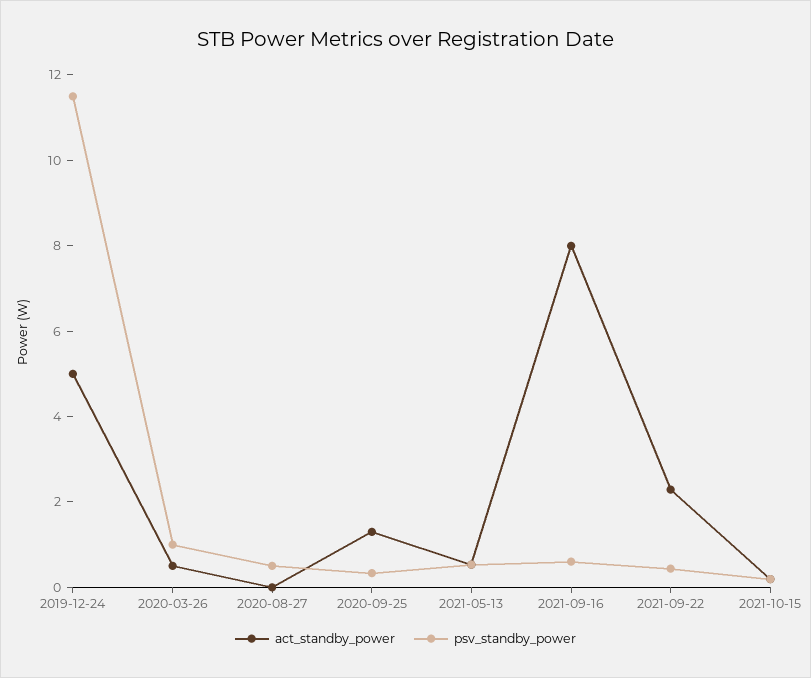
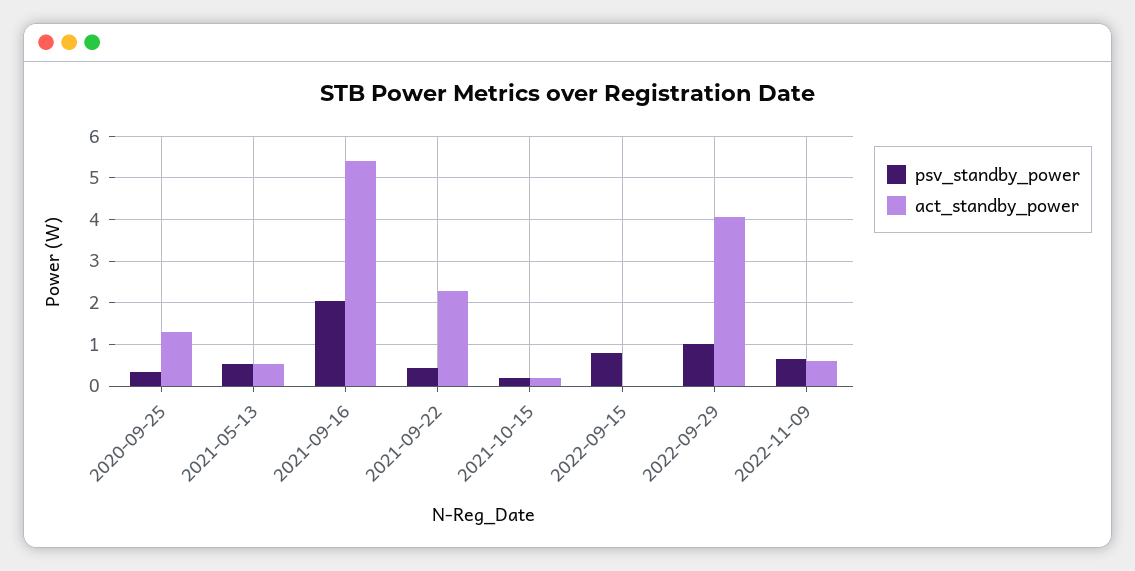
act_standby_power, 2019-12-24: 5 -> none
psv_standby_power, 2019-12-24: 11.5 -> none
act_standby_power, 2020-03-26: 0.5 -> none
psv_standby_power, 2020-03-26: 1 -> none
act_standby_power, 2020-08-27: 0 -> none
psv_standby_power, 2020-08-27: 0.5 -> none
act_standby_power, 2021-09-16: 8 -> 5.4
psv_standby_power, 2021-09-16: 0.5 -> 2
psv_standby_power, 2022-09-15: none -> 0.8
act_standby_power, 2022-09-15: none -> 0
psv_standby_power, 2022-09-29: none -> 1
act_standby_power, 2022-09-29: none -> 4
psv_standby_power, 2022-11-09: none -> 0.6
act_standby_power, 2022-11-09: none -> 0.6

